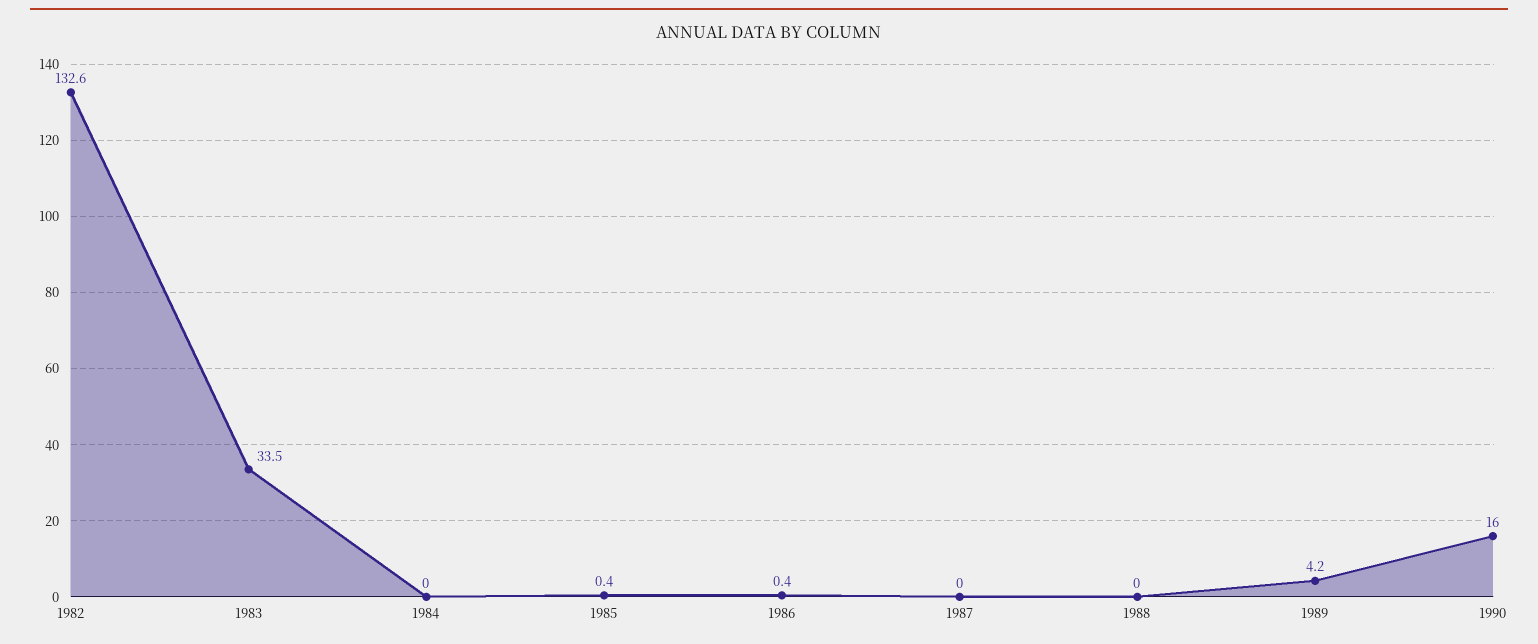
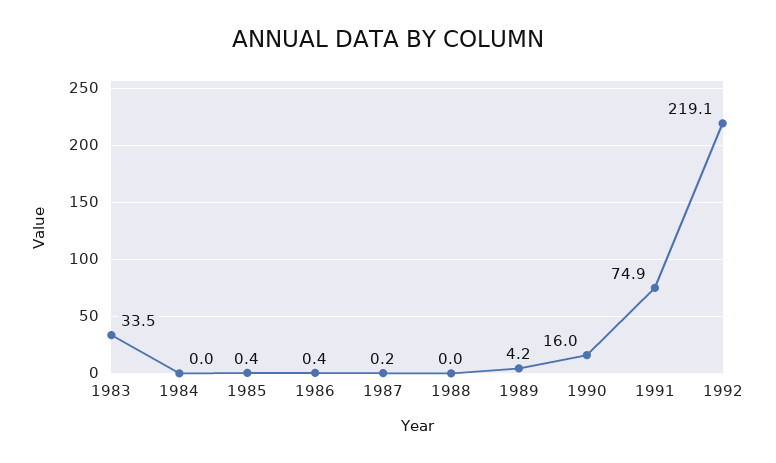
1982: 132.6 -> none
1987: 0 -> 0.2
1991: none -> 74.9
1992: none -> 219.1

